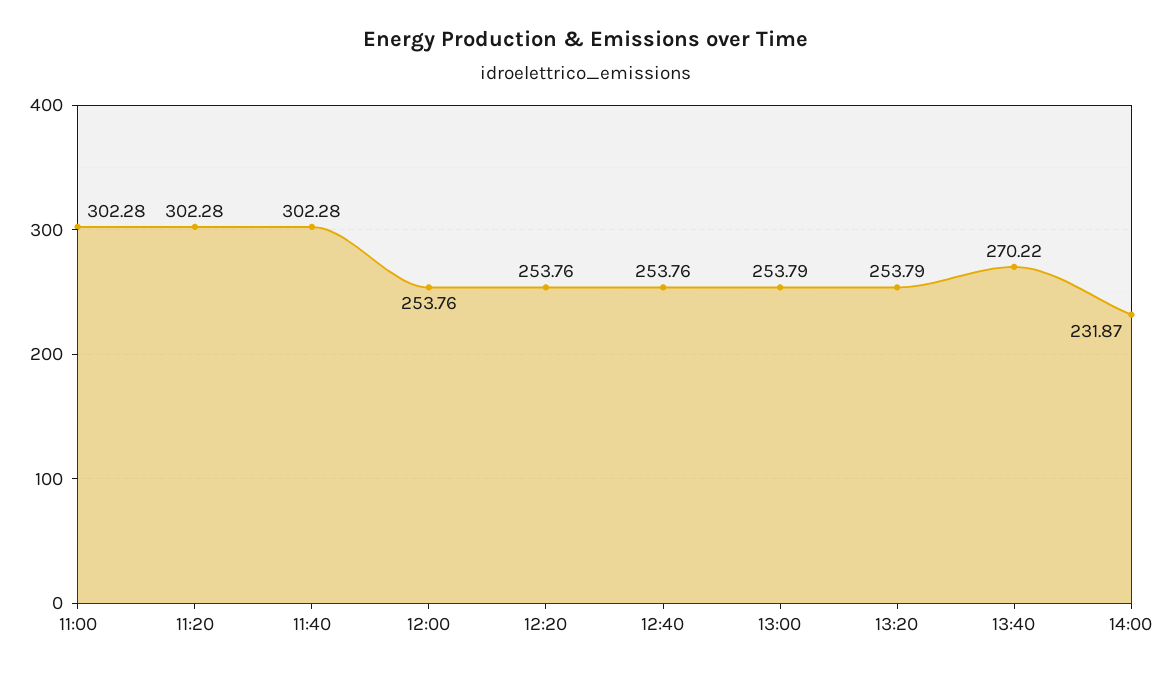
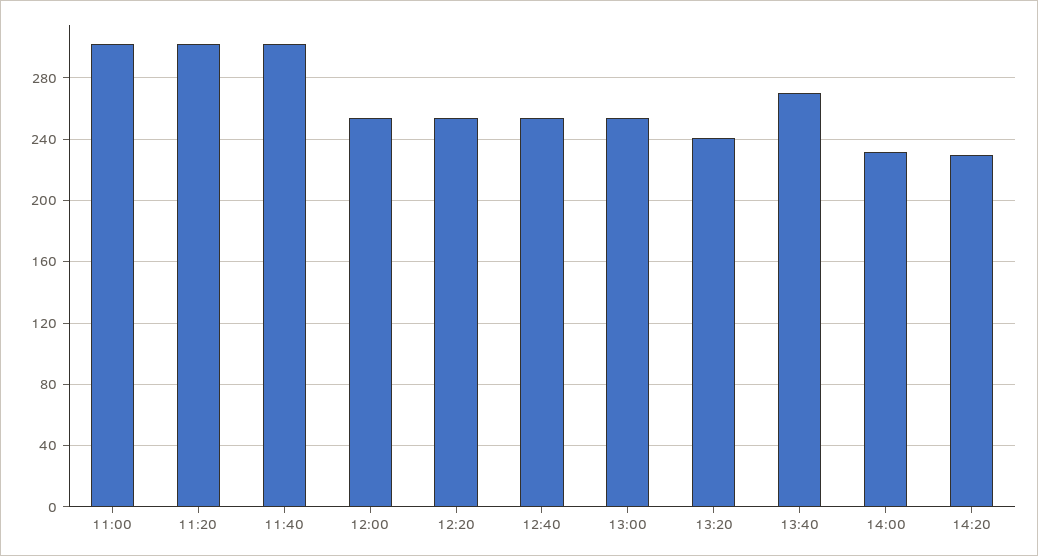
13:20: 253.79 -> 240
14:20: none -> 230

